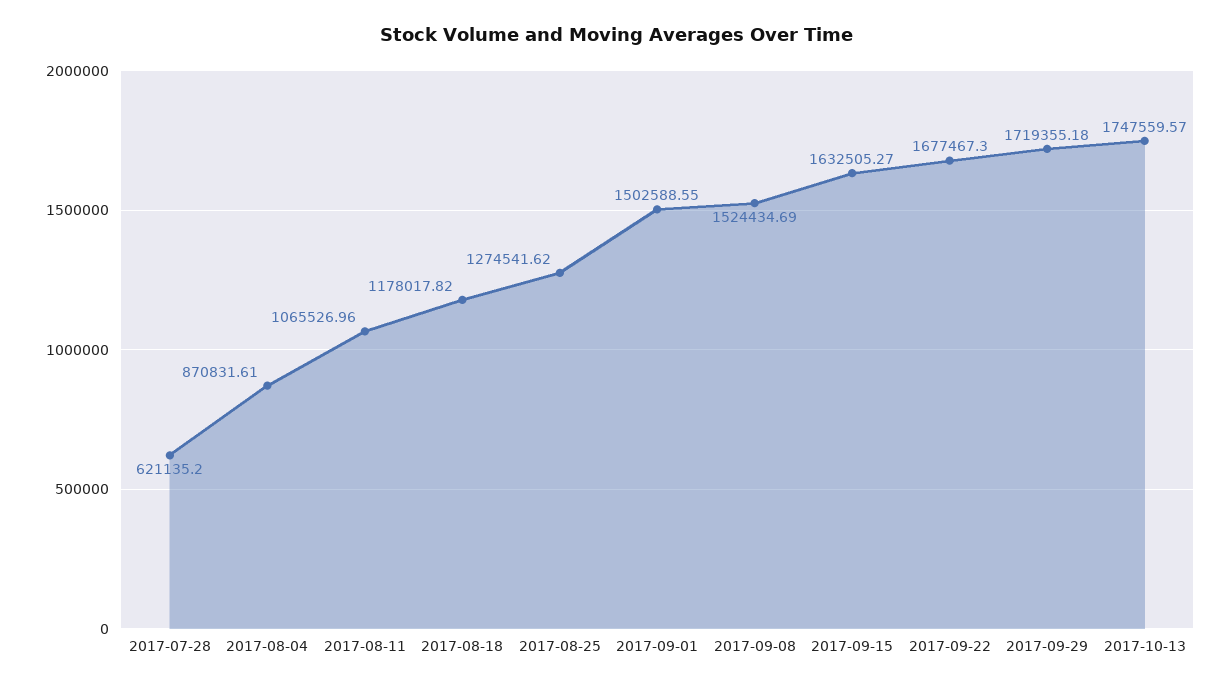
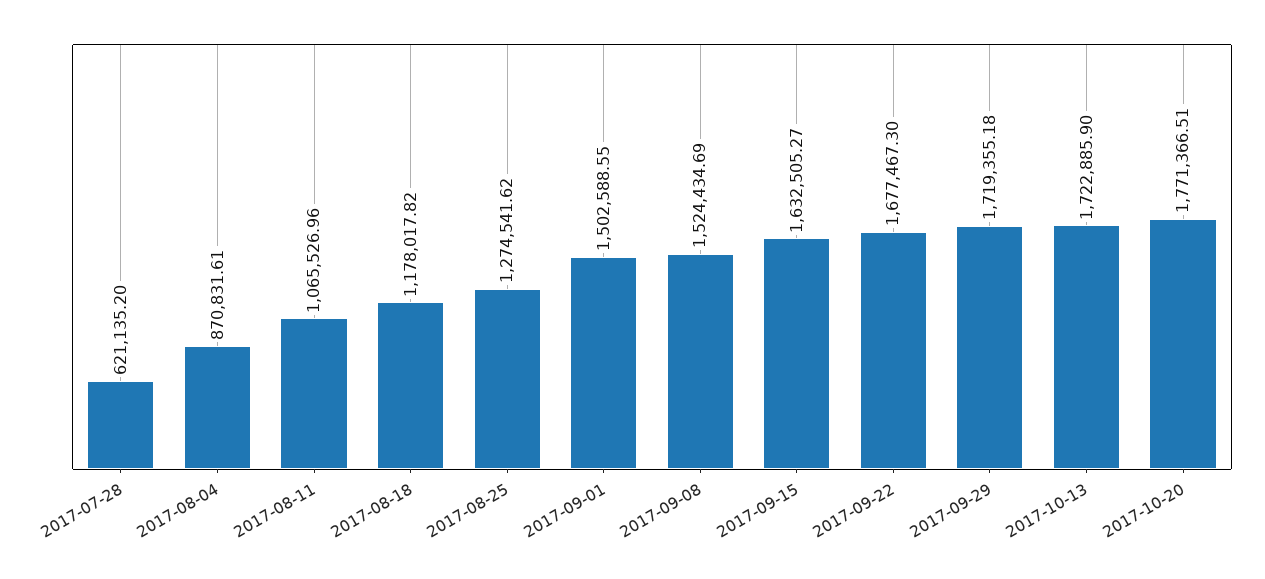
2017-10-13: 1747559.57 -> 1722885.9
2017-10-20: none -> 1771366.51

